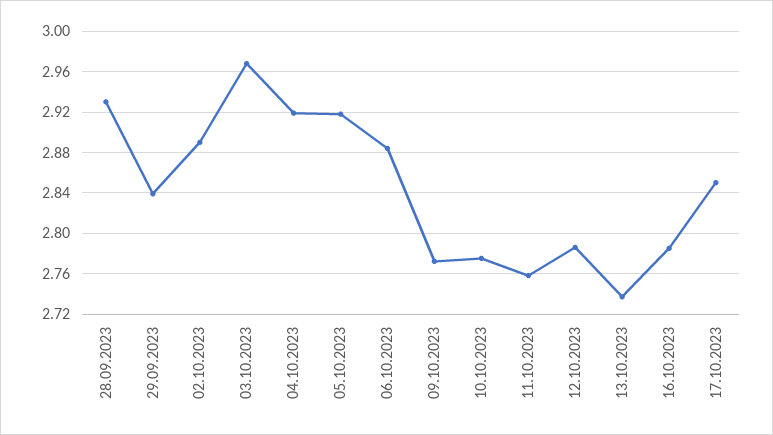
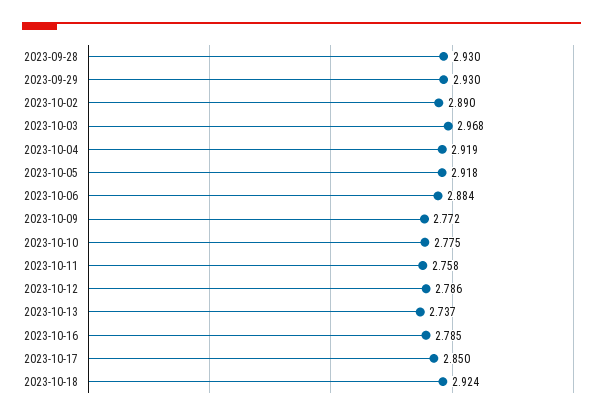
29.09.2023: 2.84 -> 2.93
2023-10-18: none -> 2.924

